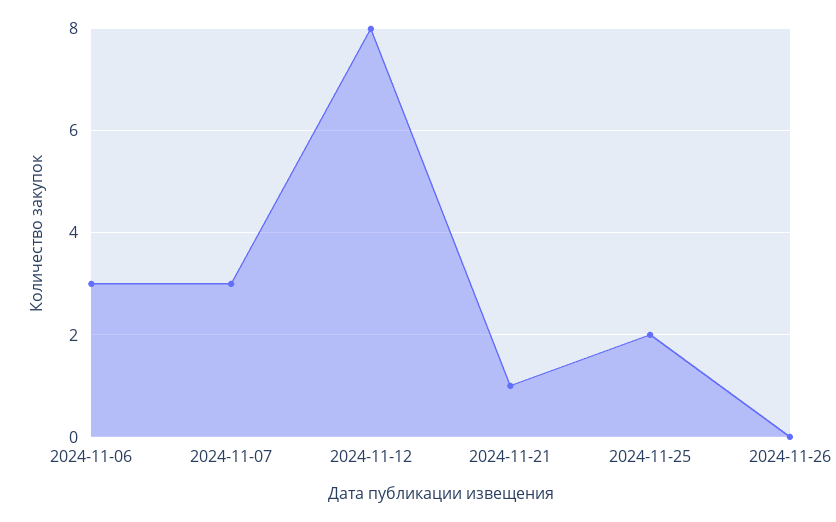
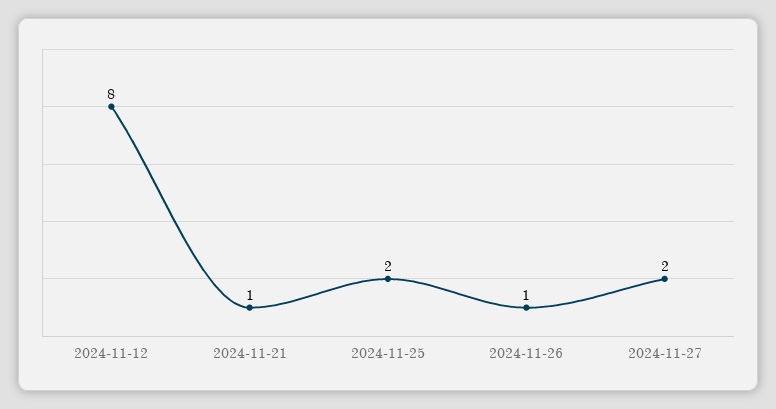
2024-11-06: 3 -> none
2024-11-07: 3 -> none
2024-11-26: 0 -> 1
2024-11-27: none -> 2

